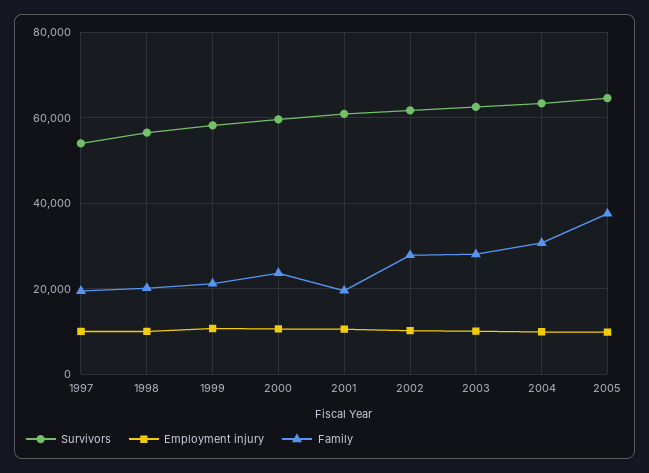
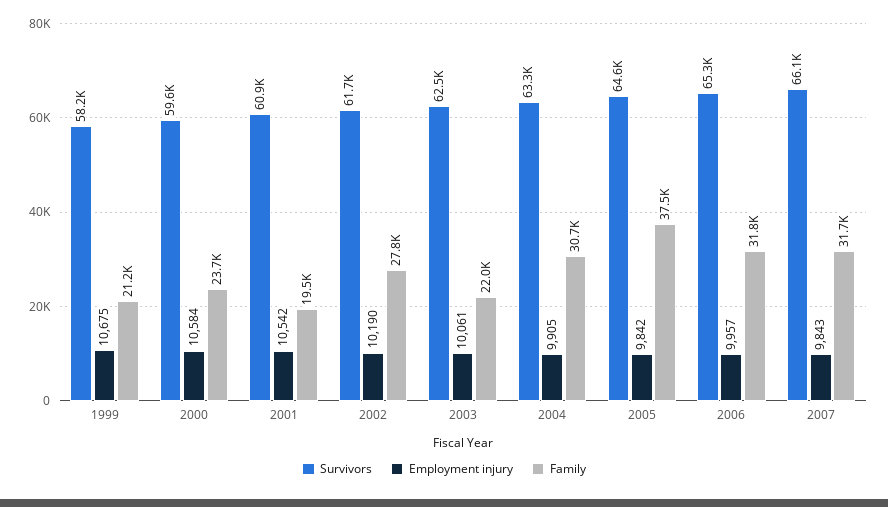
Survivors, 1997: 54000 -> none
Employment injury, 1997: 10000 -> none
Family, 1997: 20000 -> none
Survivors, 1998: 56000 -> none
Employment injury, 1998: 10000 -> none
Family, 1998: 20000 -> none
Family, 2003: 28000 -> 22000
Survivors, 2006: none -> 65300
Employment injury, 2006: none -> 9957
Family, 2006: none -> 31800
Survivors, 2007: none -> 66100
Employment injury, 2007: none -> 9843
Family, 2007: none -> 31700

